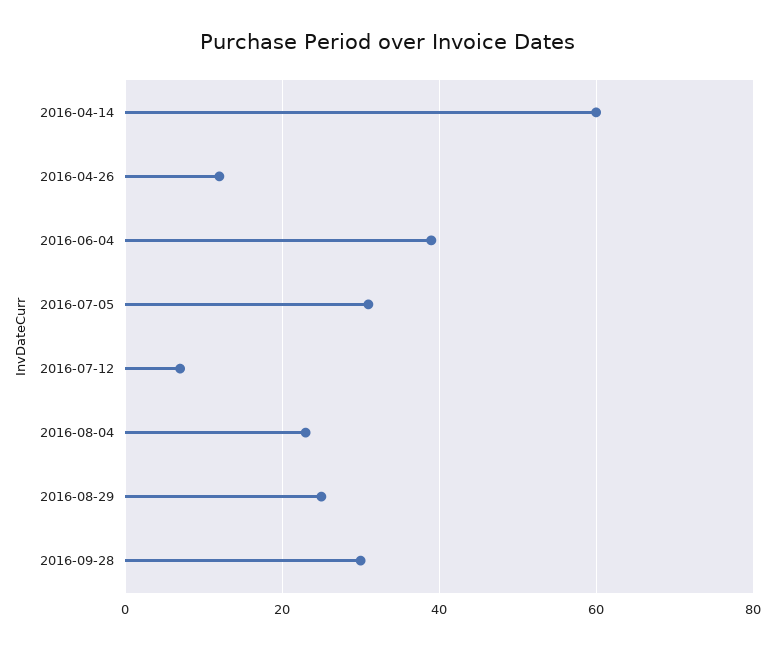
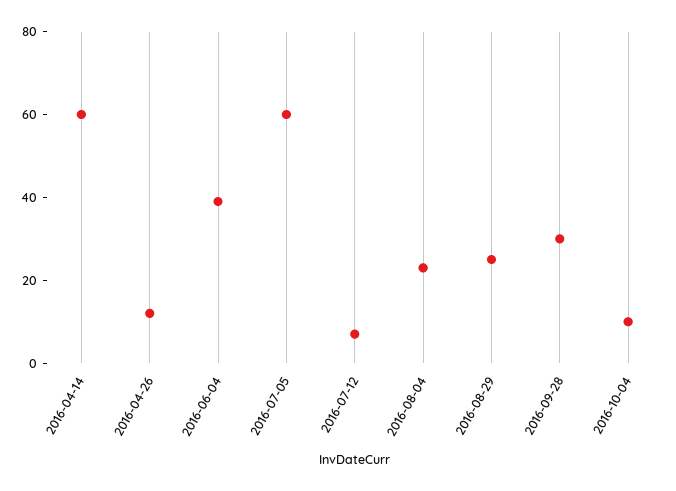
2016-07-05: 30 -> 60
2016-10-04: none -> 10

